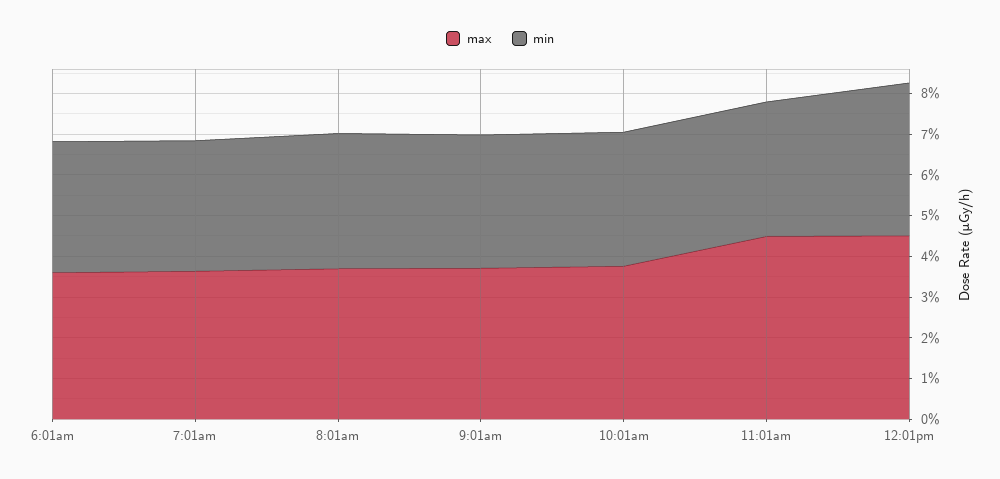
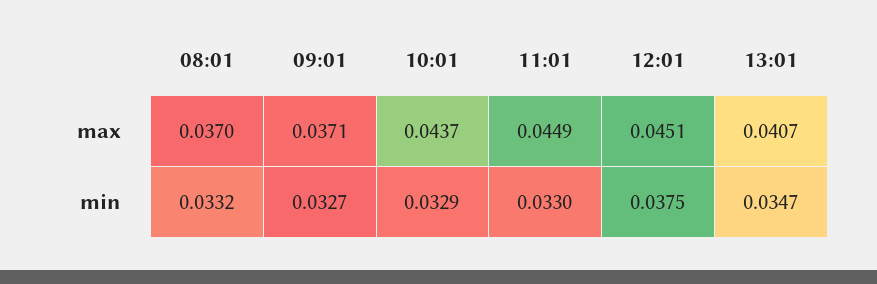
max, 6:01am: 0.036 -> none
min, 6:01am: 0.032 -> none
max, 7:01am: 0.036 -> none
min, 7:01am: 0.032 -> none
max, 10:01am: 0.038 -> 0.0437
max, 13:01: none -> 0.0407
min, 13:01: none -> 0.0347

